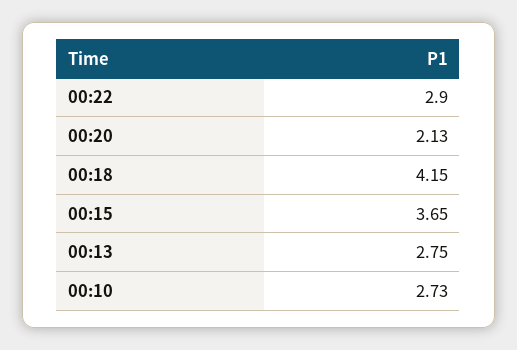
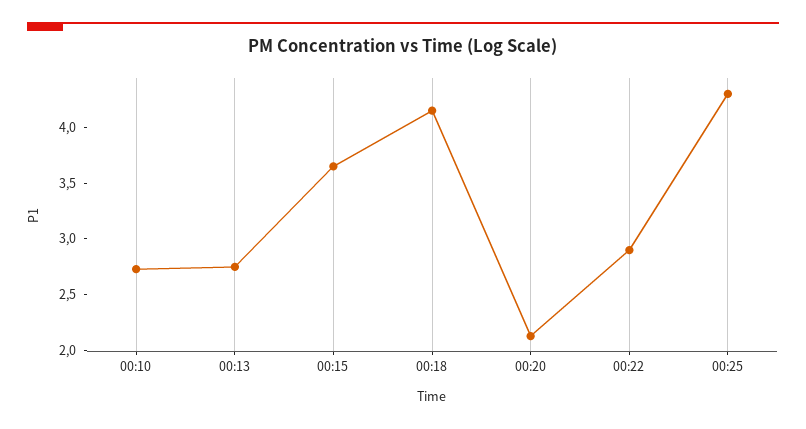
00:25: none -> 4.3

